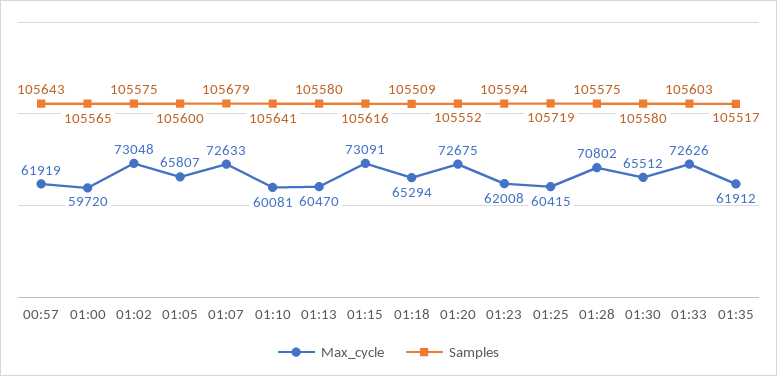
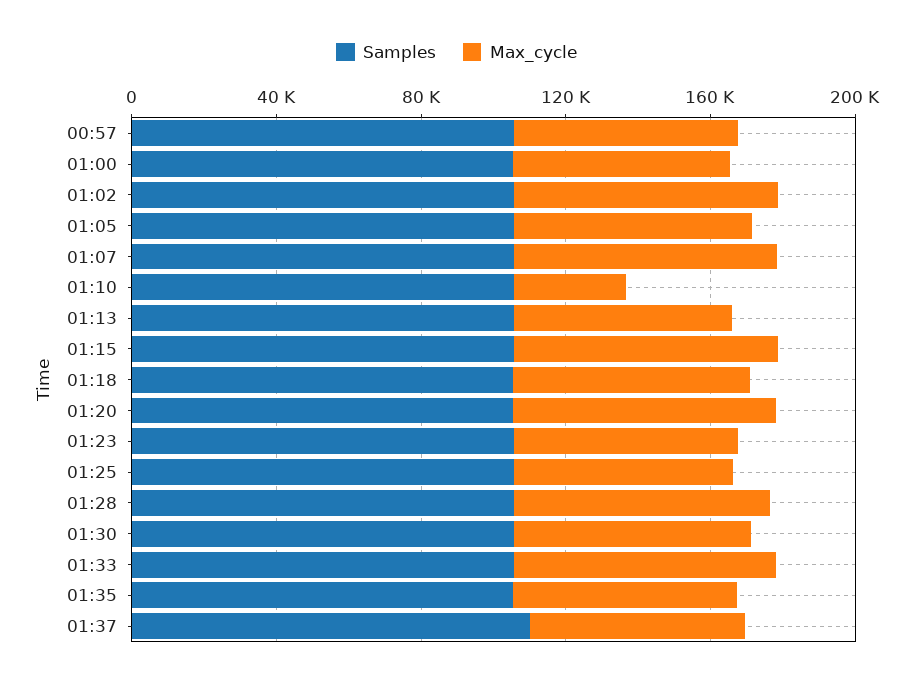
Max_cycle, 01:10: 60081 -> 30000
Samples, 01:37: none -> 110000
Max_cycle, 01:37: none -> 60000

